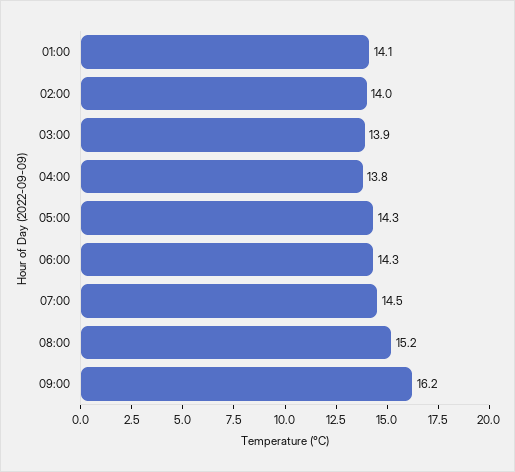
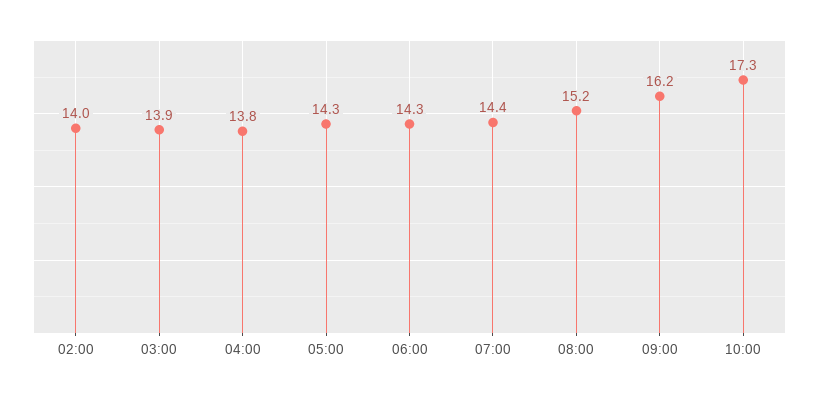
01:00: 14.1 -> none
07:00: 14.5 -> 14.4
10:00: none -> 17.3

